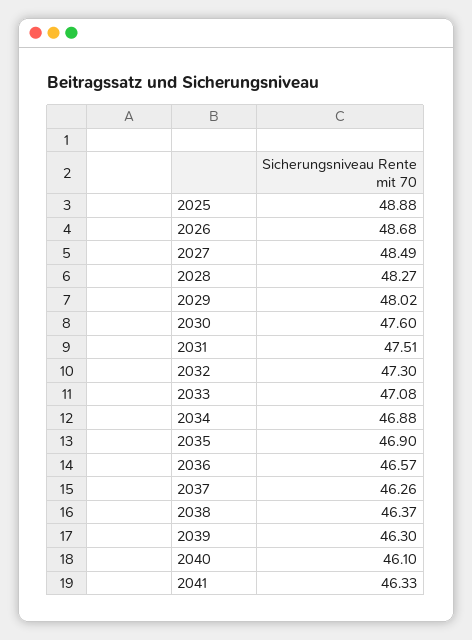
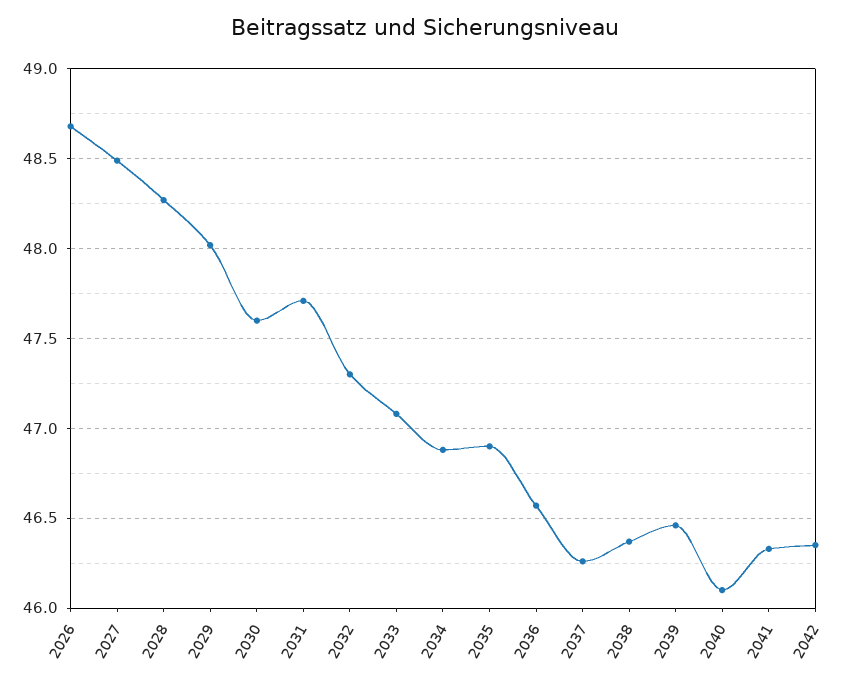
2025: 48.88 -> none
2031: 47.51 -> 47.7
2039: 46.3 -> 46.45
2042: none -> 46.35

